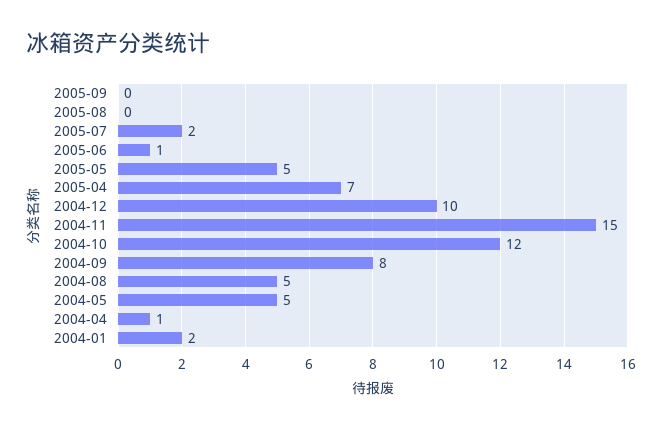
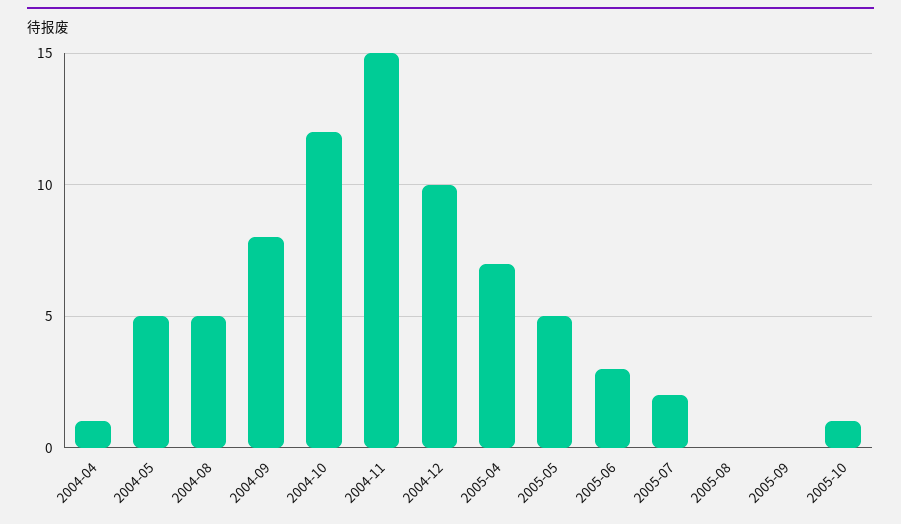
2005-06: 1 -> 3
2004-01: 2 -> none
2005-10: none -> 1

